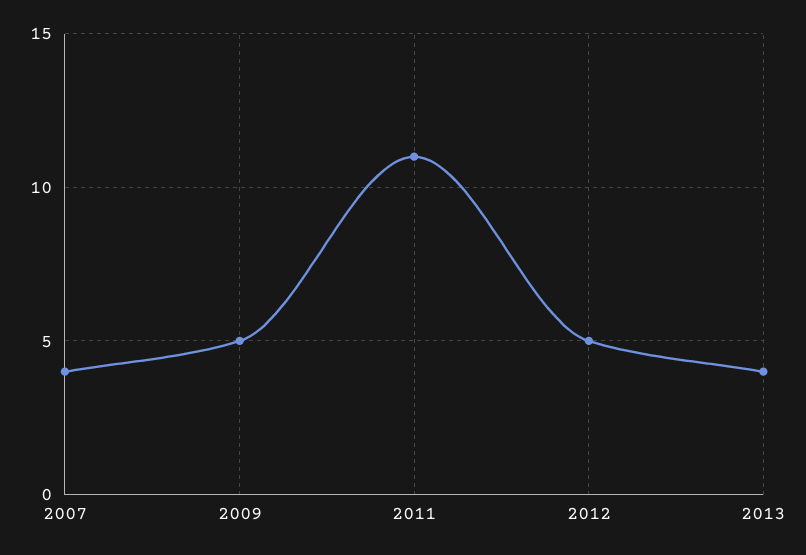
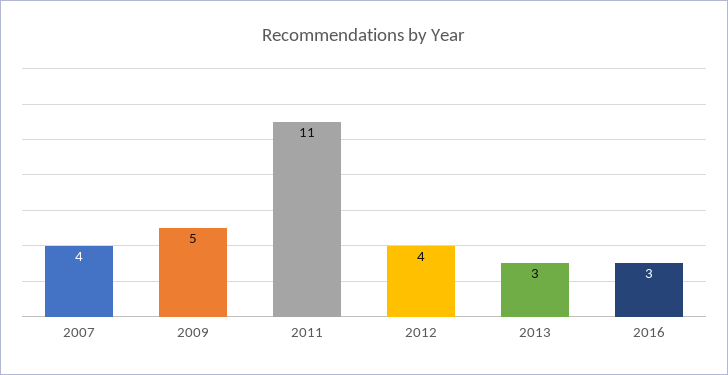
2012: 5 -> 4
2013: 4 -> 3
2016: none -> 3

